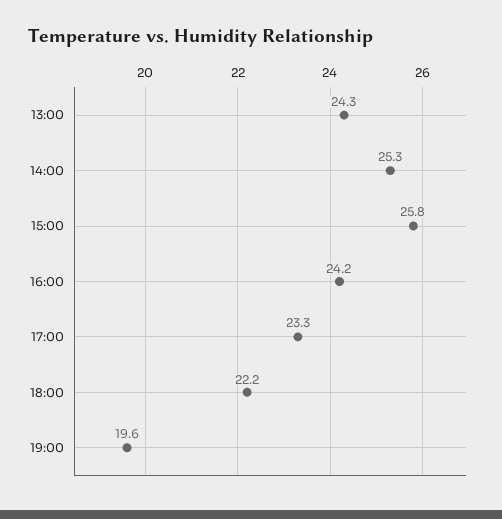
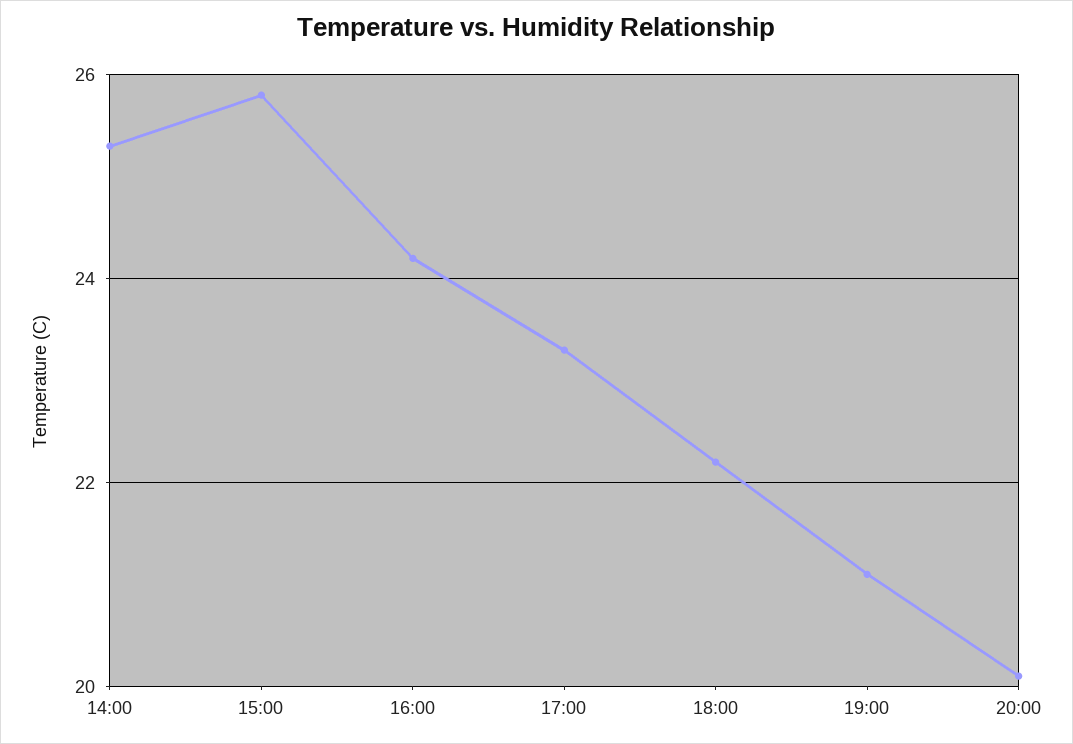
13:00: 24.3 -> none
19:00: 19.6 -> 21
20:00: none -> 20

